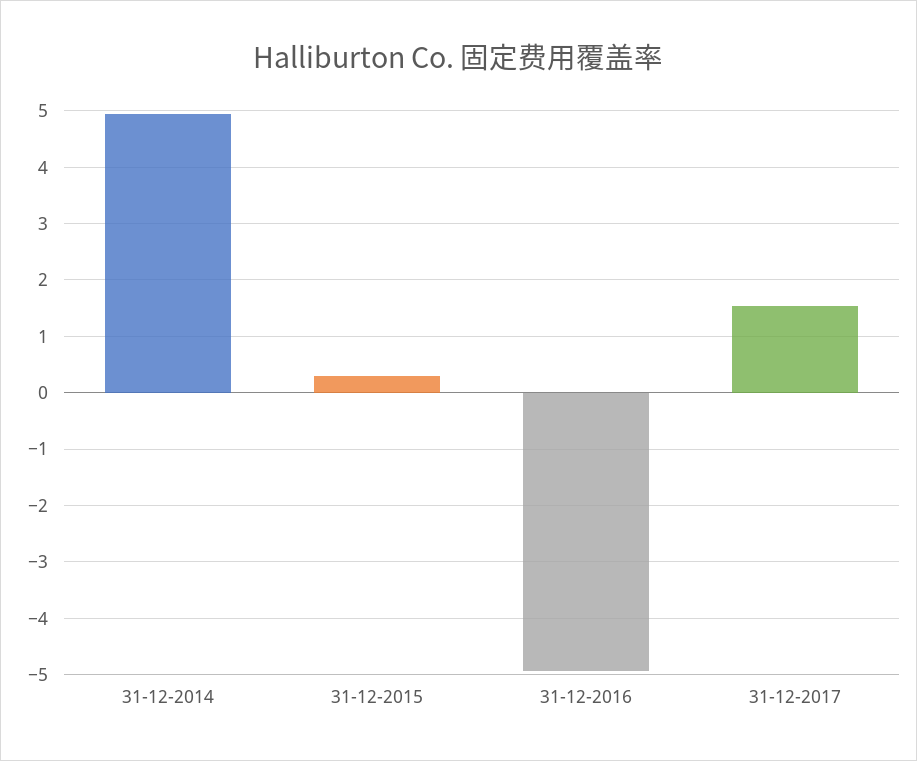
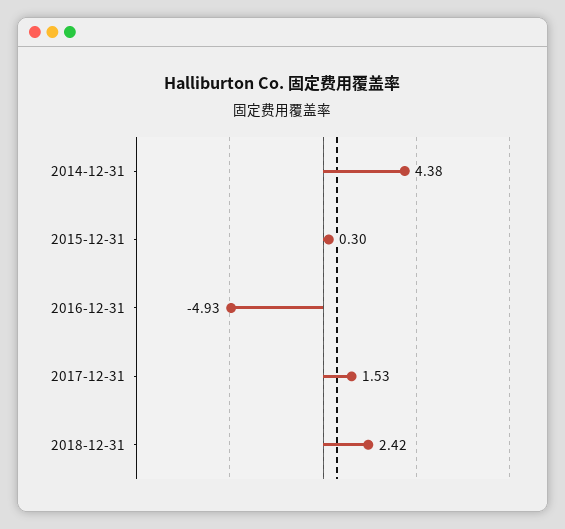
31-12-2014: 5 -> 4.38
2018-12-31: none -> 2.42

